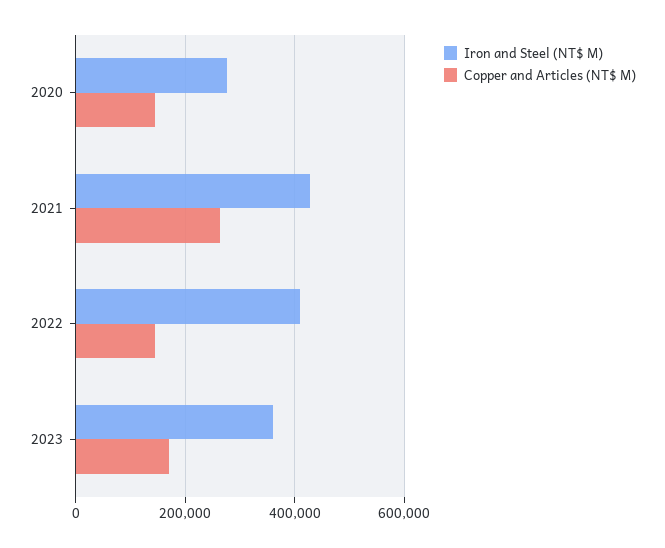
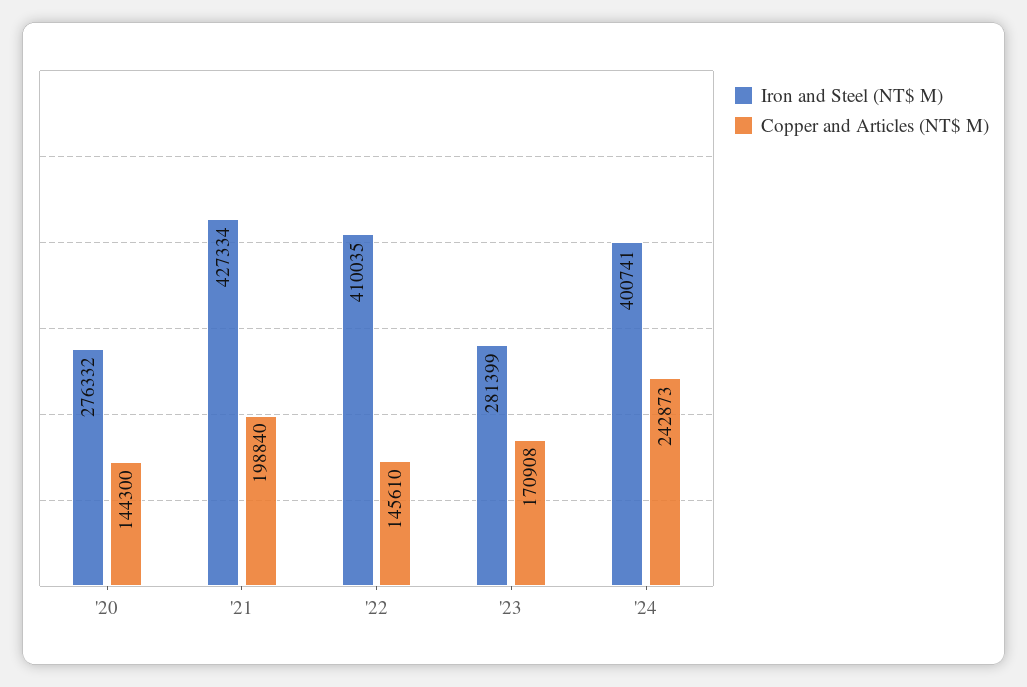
Copper and Articles (NT$ M), 2021: 260000 -> 198840
Iron and Steel (NT$ M), 2023: 360000 -> 281399
Iron and Steel (NT$ M), '24: none -> 400741
Copper and Articles (NT$ M), '24: none -> 242873

